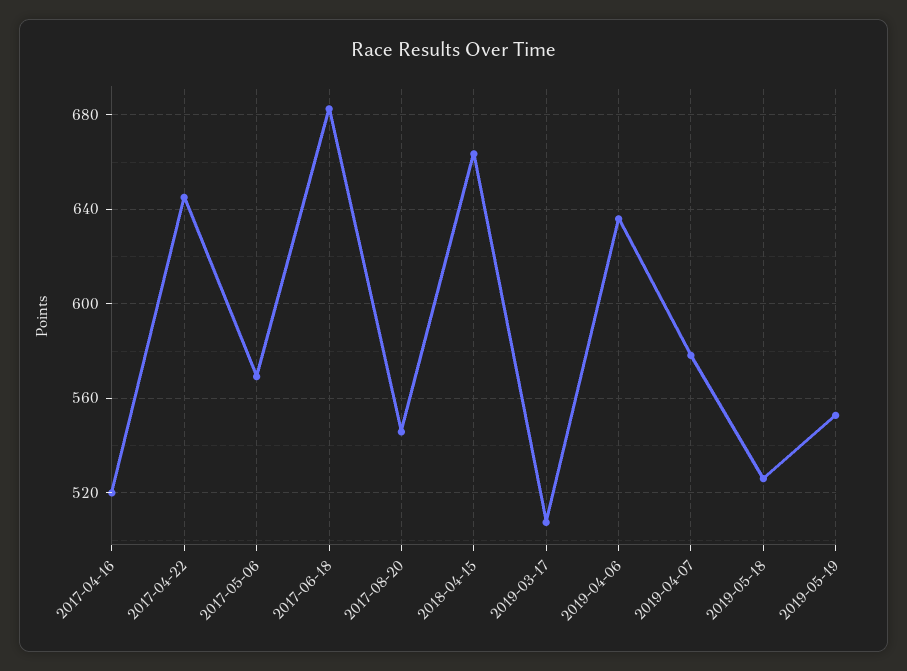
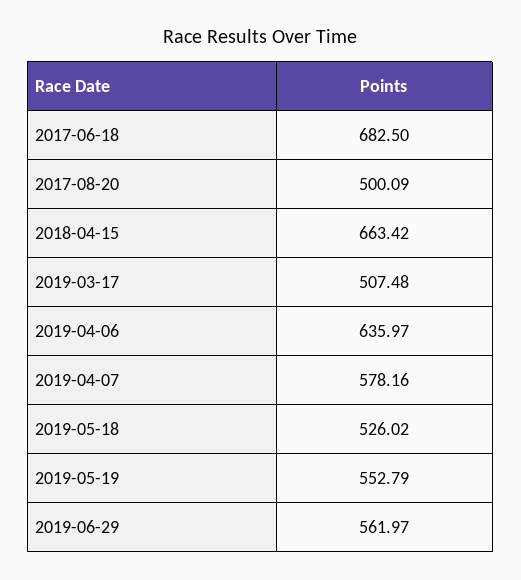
2017-04-16: 520 -> none
2017-04-22: 645 -> none
2017-05-06: 570 -> none
2017-08-20: 545 -> 500.09
2019-06-29: none -> 561.97

